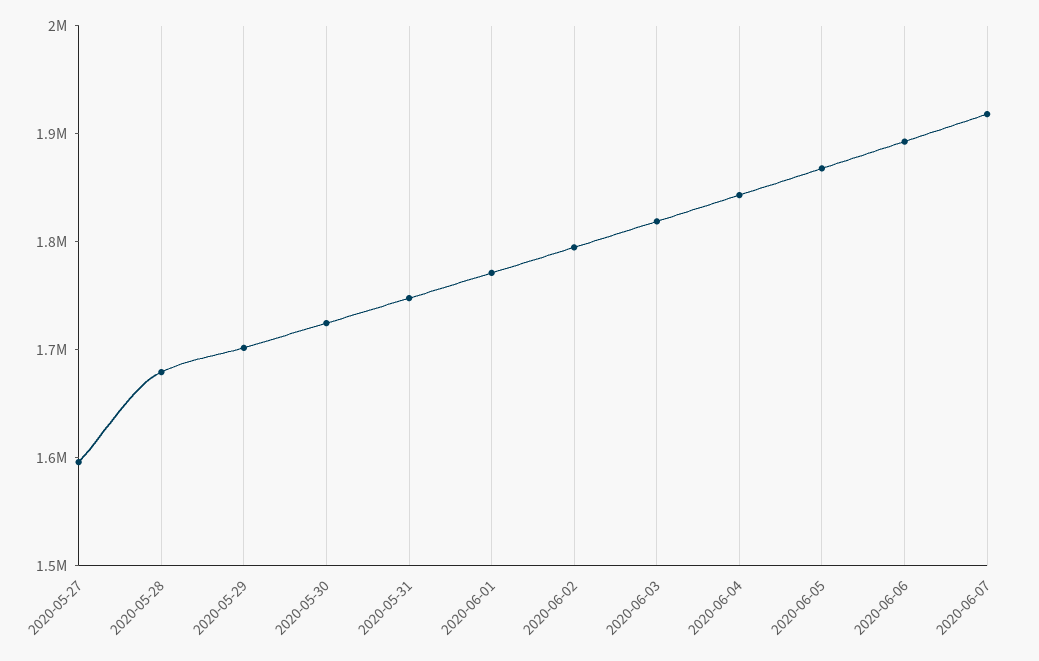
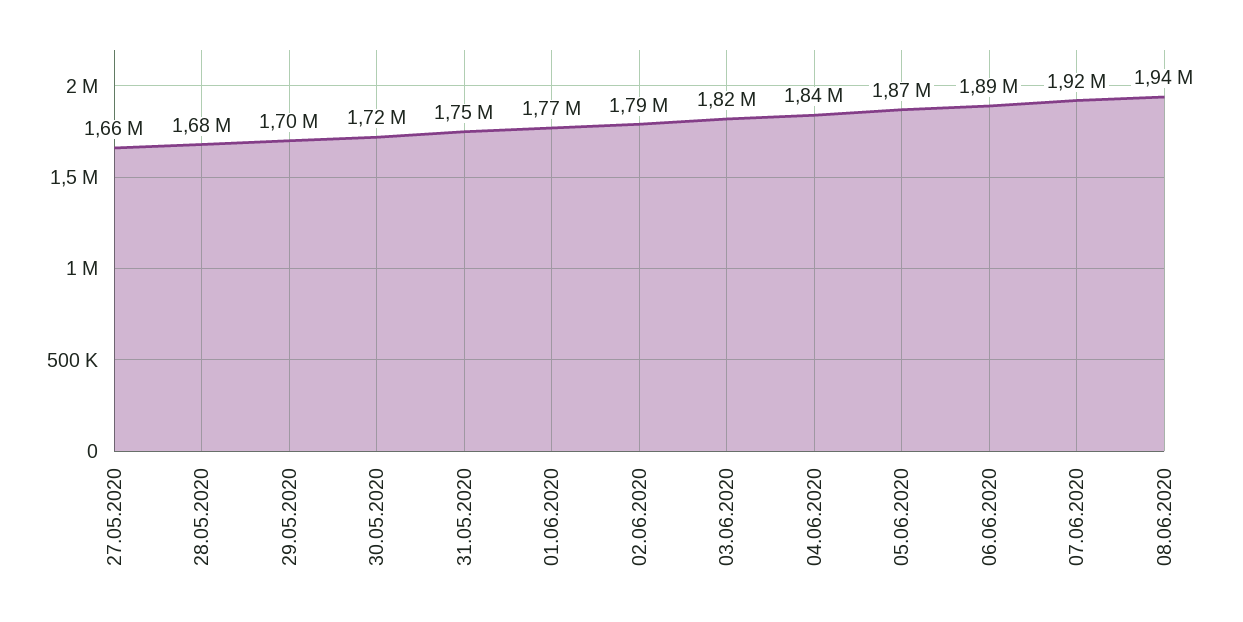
2020-05-27: 1600000 -> 1660000
08.06.2020: none -> 1940000

